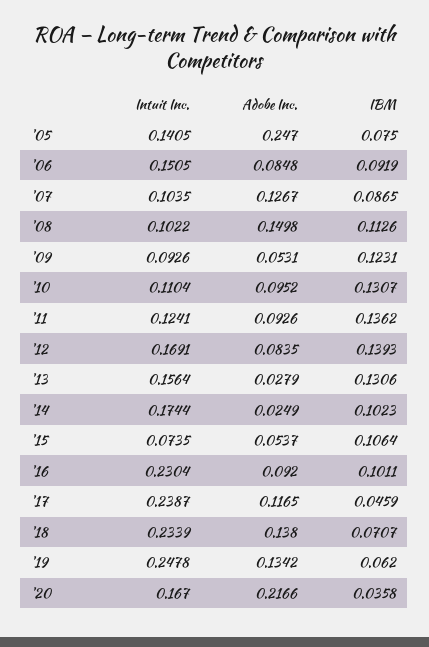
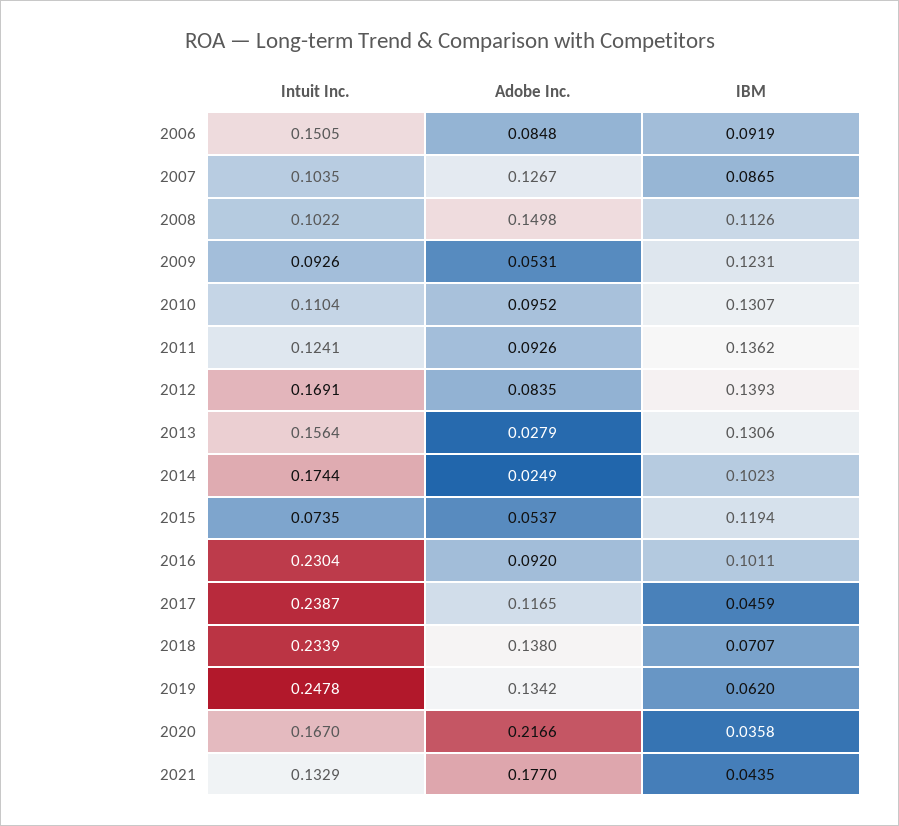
Intuit Inc., '05: 0.1405 -> none
Adobe Inc., '05: 0.247 -> none
IBM, '05: 0.075 -> none
IBM, '15: 0.1064 -> 0.1194
Intuit Inc., 2021: none -> 0.1329
Adobe Inc., 2021: none -> 0.177
IBM, 2021: none -> 0.0435

